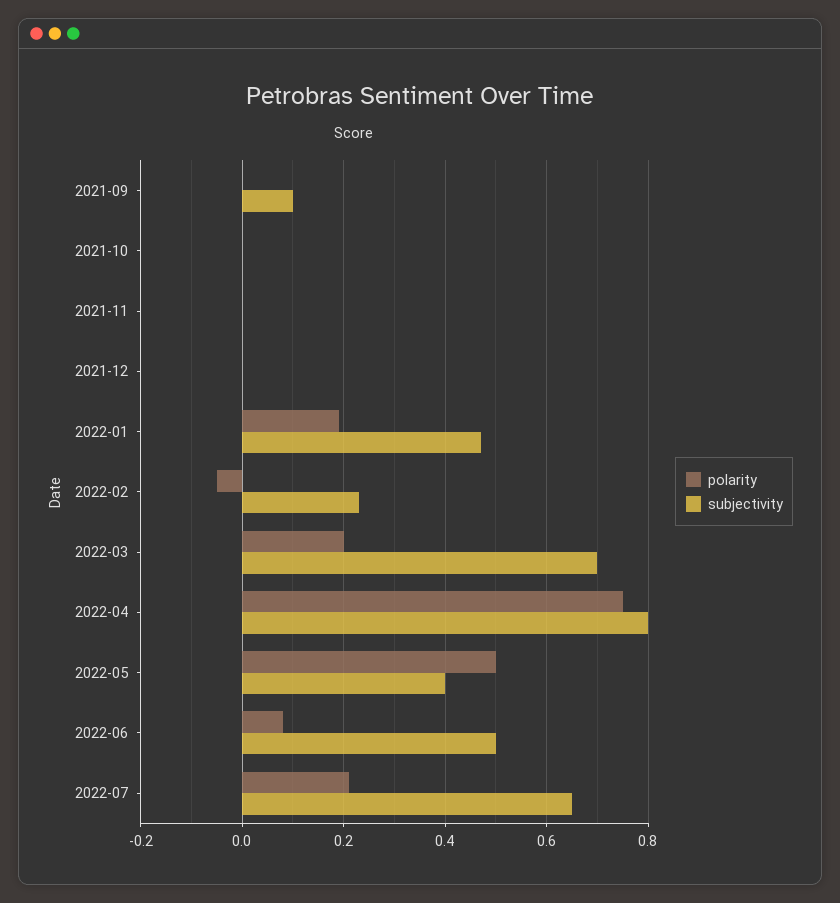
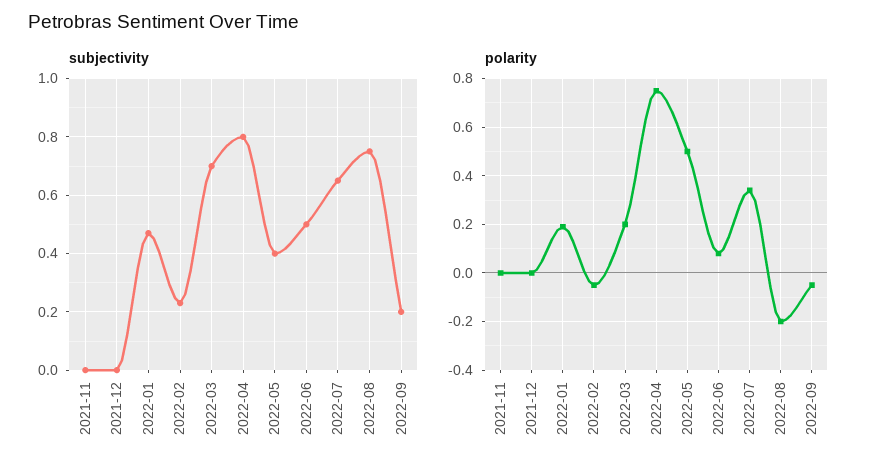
polarity, 2021-09: 0 -> none
subjectivity, 2021-09: 0.1 -> none
polarity, 2021-10: 0 -> none
subjectivity, 2021-10: 0 -> none
polarity, 2022-07: 0.2 -> 0.35
subjectivity, 2022-08: none -> 0.75
subjectivity, 2022-09: none -> 0.2
polarity, 2022-08: none -> -0.2
polarity, 2022-09: none -> -0.05

